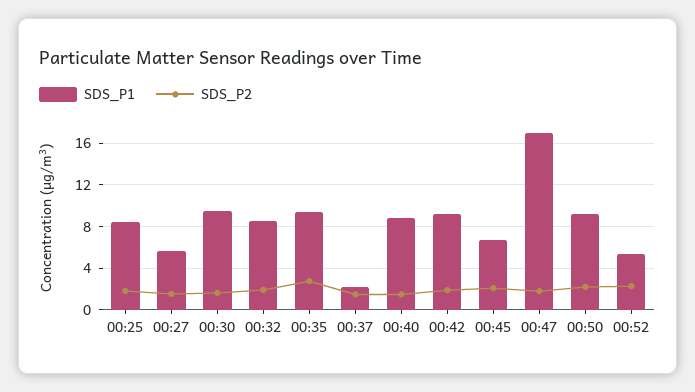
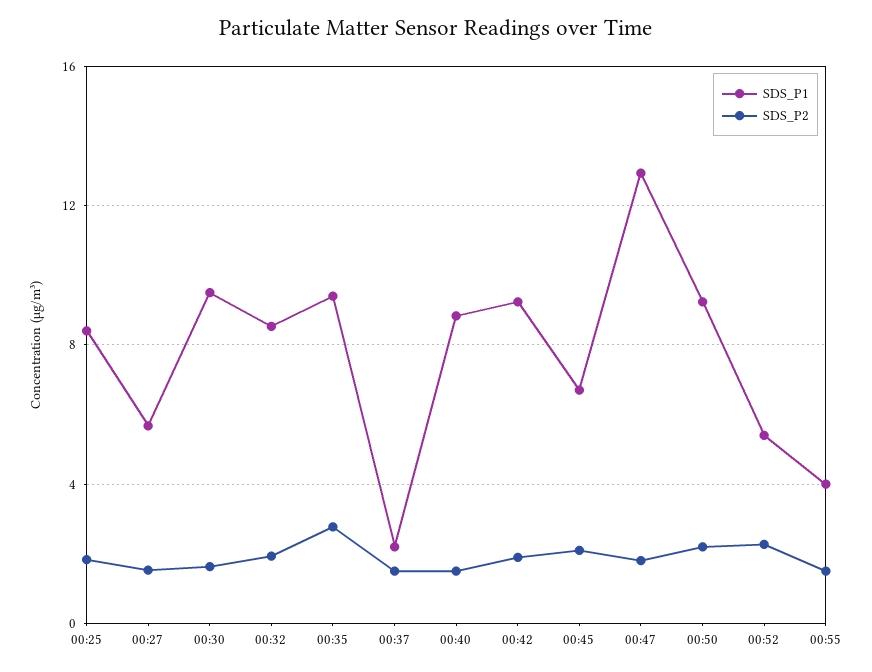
SDS_P1, 00:47: 17 -> 13
SDS_P1, 00:55: none -> 4
SDS_P2, 00:55: none -> 1.5

